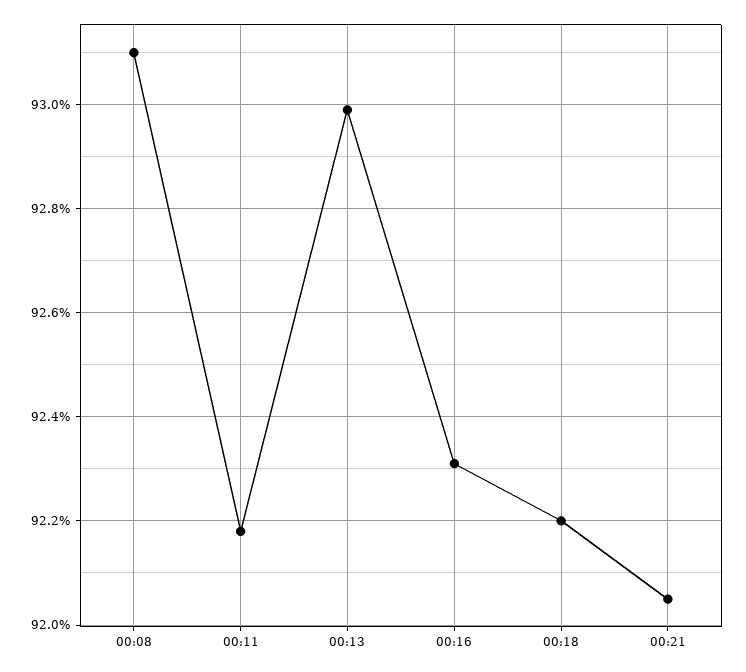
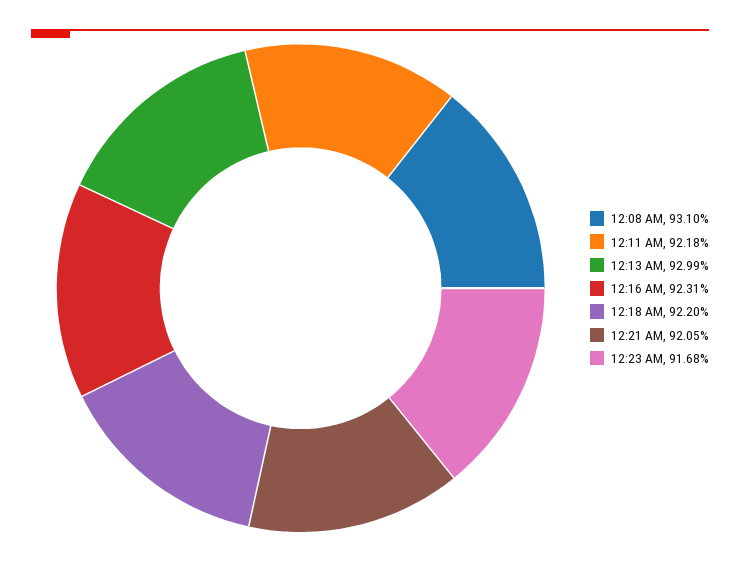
12:23 AM: none -> 91.68

